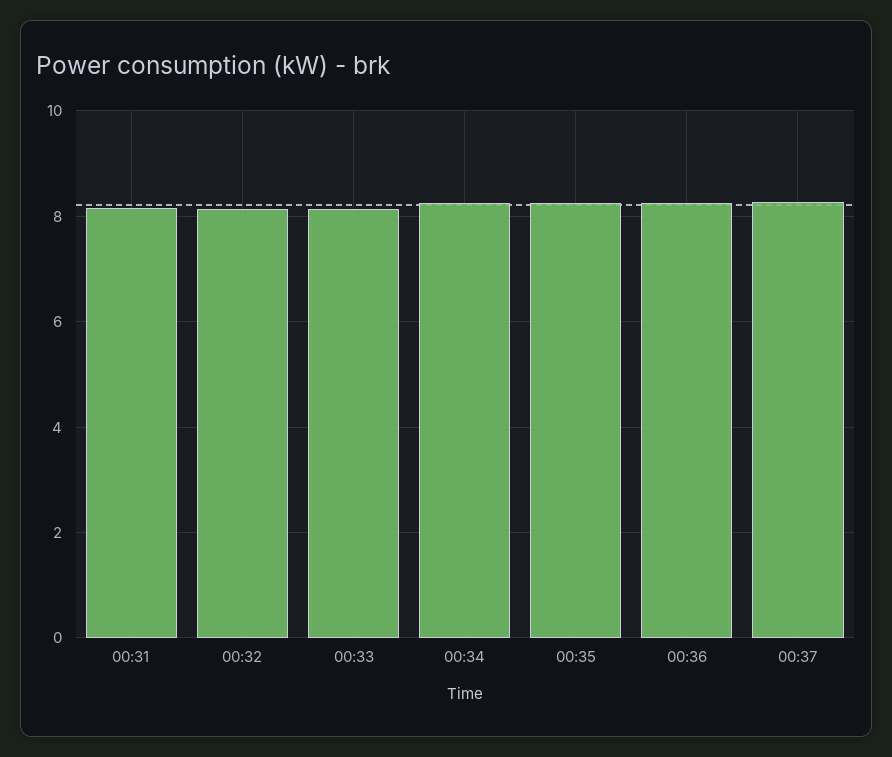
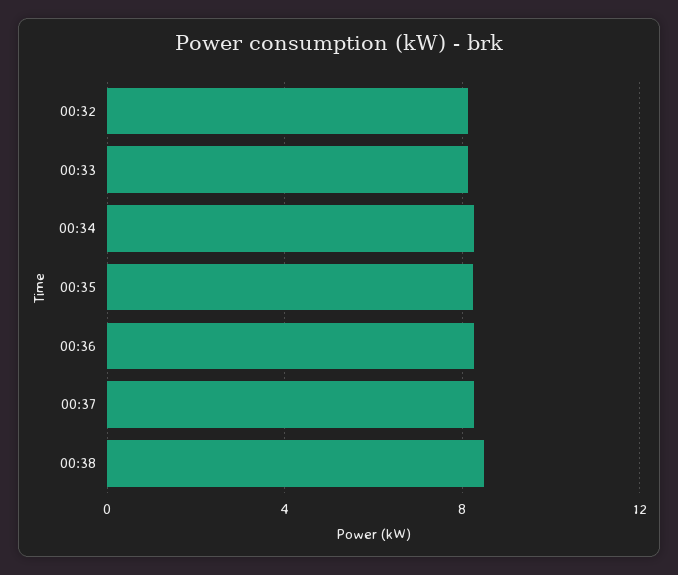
00:31: 8.2 -> none
00:38: none -> 8.5

